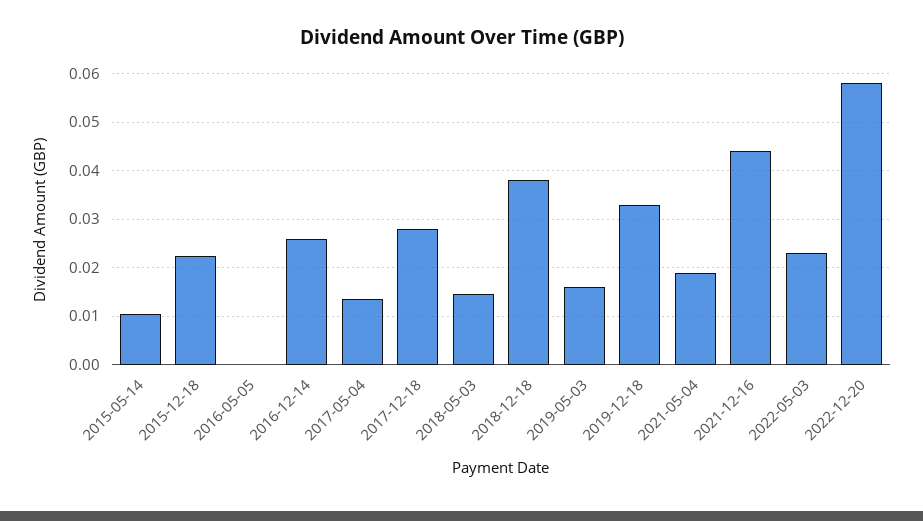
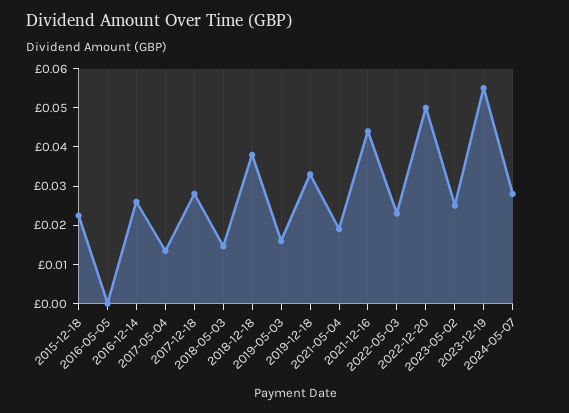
2015-05-14: 0.01 -> none
2022-12-20: 0.058 -> 0.05
2023-05-02: none -> 0.025
2023-12-19: none -> 0.055
2024-05-07: none -> 0.0275

